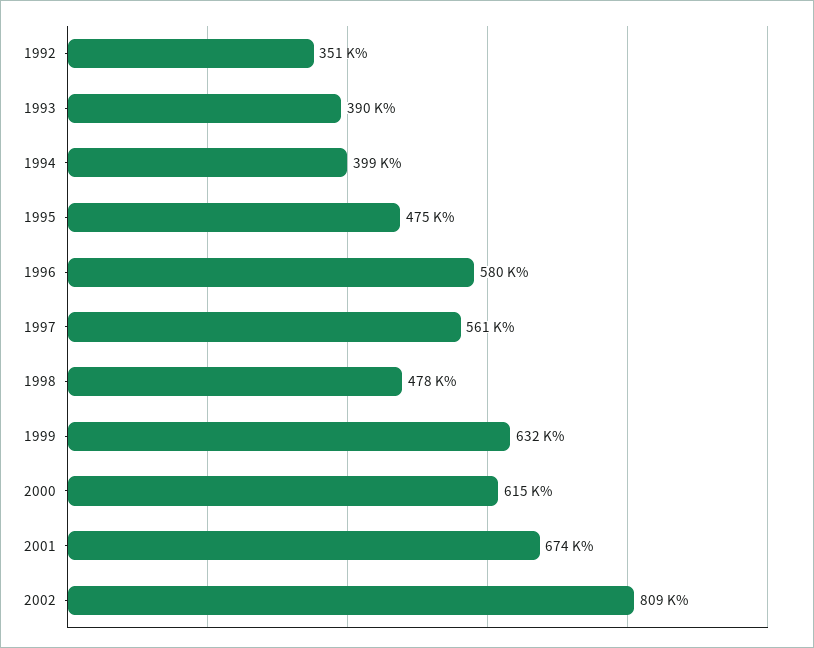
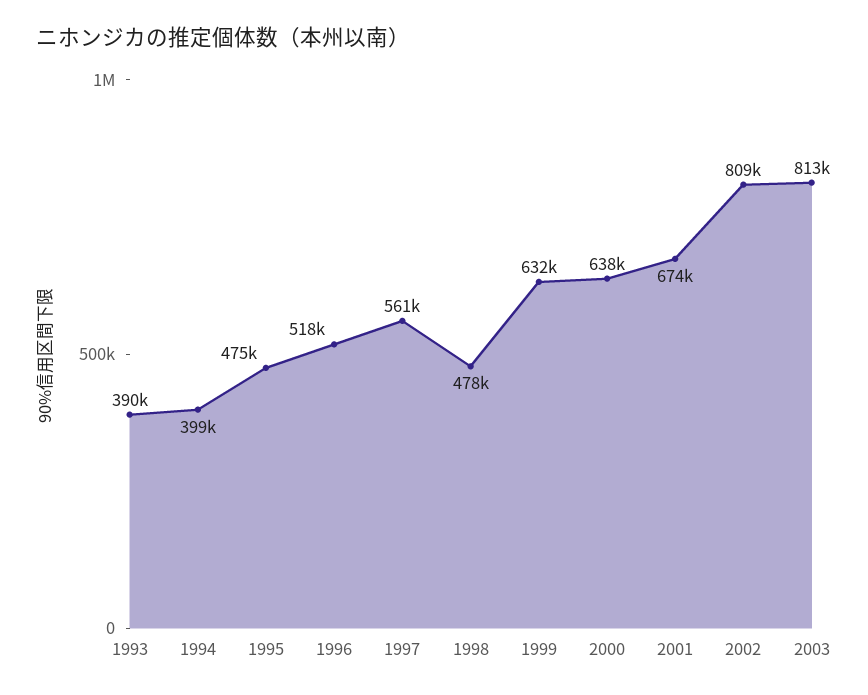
1992: 351000 -> none
1996: 580000 -> 518000
2000: 615000 -> 638000
2003: none -> 813000

